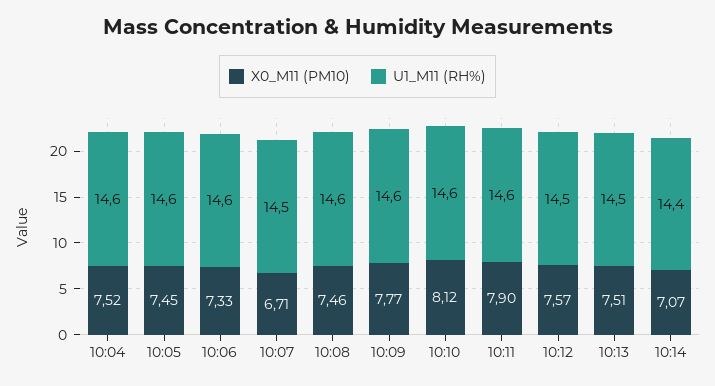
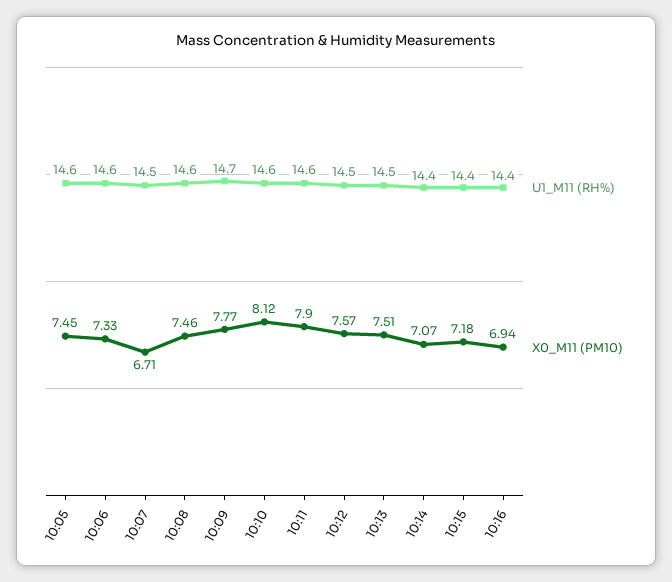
X0_M11 (PM10), 10:04: 7.52 -> none
U1_M11 (RH%), 10:04: 14.6 -> none
U1_M11 (RH%), 10:09: 14.6 -> 14.7
U1_M11 (RH%), 10:15: none -> 14.4
X0_M11 (PM10), 10:15: none -> 7.18
U1_M11 (RH%), 10:16: none -> 14.4
X0_M11 (PM10), 10:16: none -> 6.94

